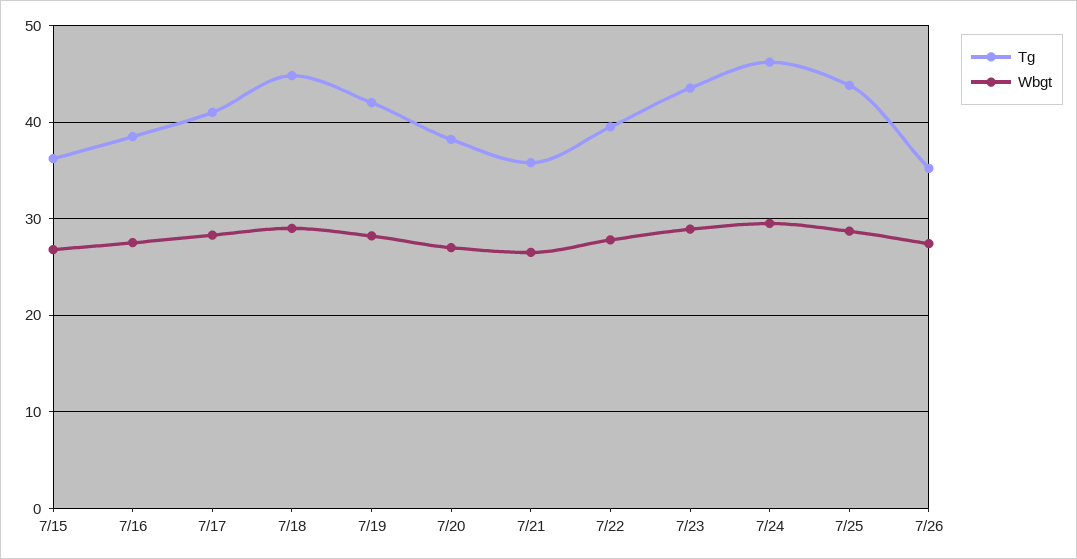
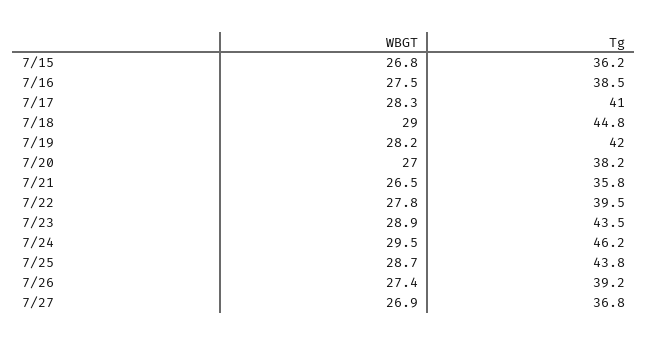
Tg, 7/26: 35 -> 39.2
Wbgt, 7/27: none -> 26.9
Tg, 7/27: none -> 36.8

